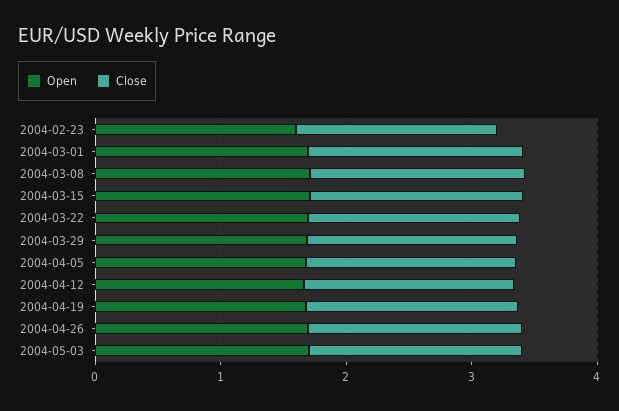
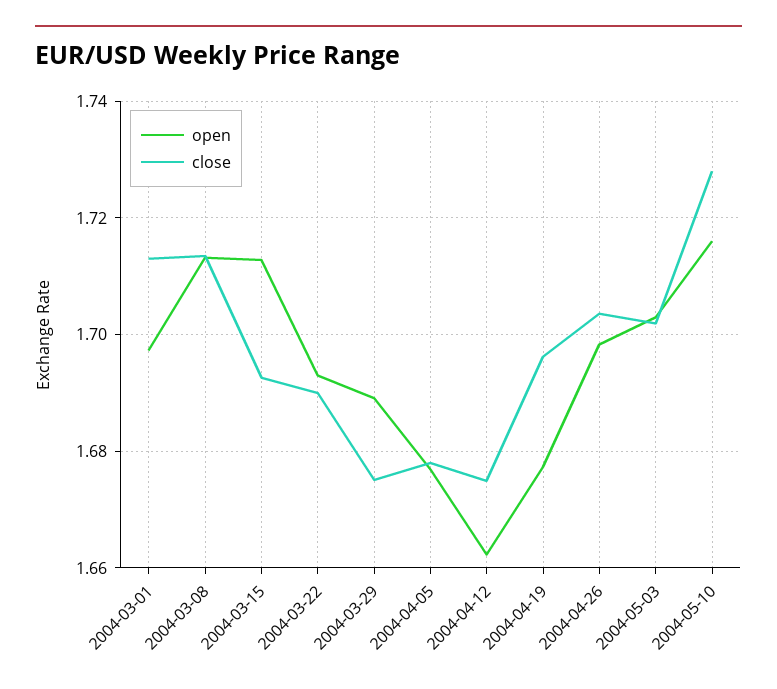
Open, 2004-02-23: 1.6 -> none
Close, 2004-02-23: 1.6 -> none
Open, 2004-05-10: none -> 1.716
Close, 2004-05-10: none -> 1.728

